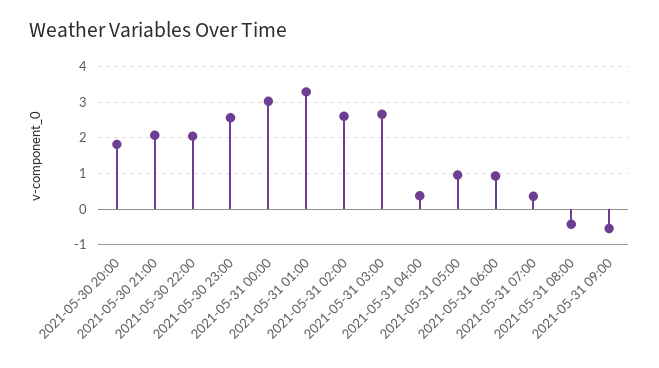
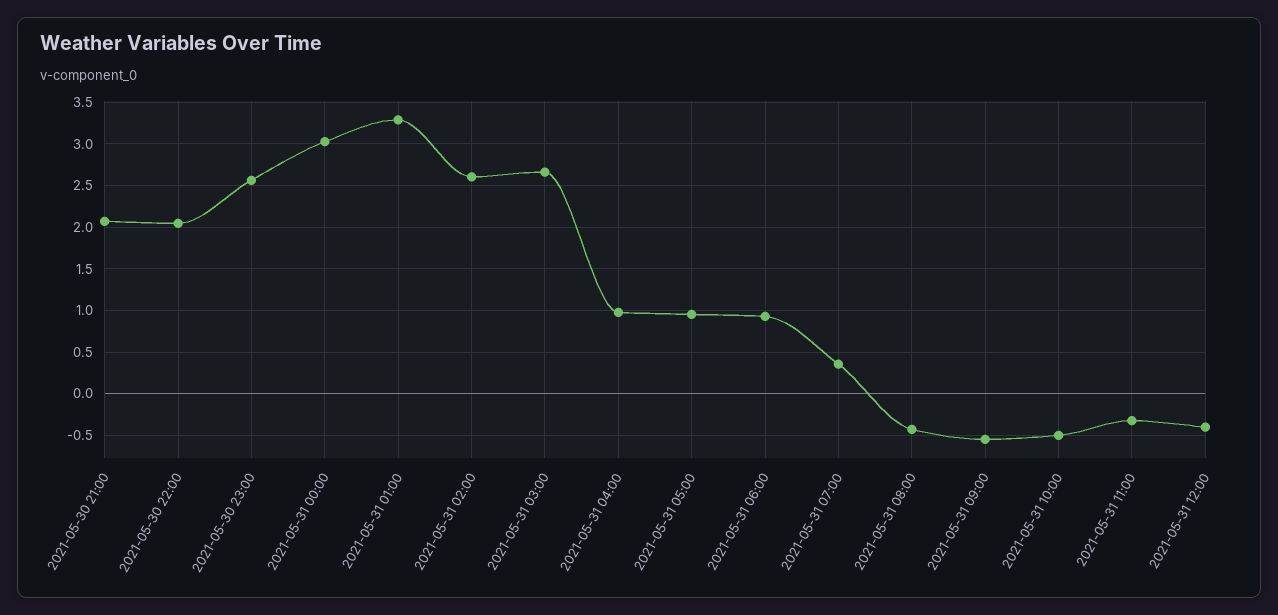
2021-05-30 20:00: 1.8 -> none
2021-05-31 04:00: 0.4 -> 1
2021-05-31 10:00: none -> -0.5
2021-05-31 11:00: none -> -0.3
2021-05-31 12:00: none -> -0.4

